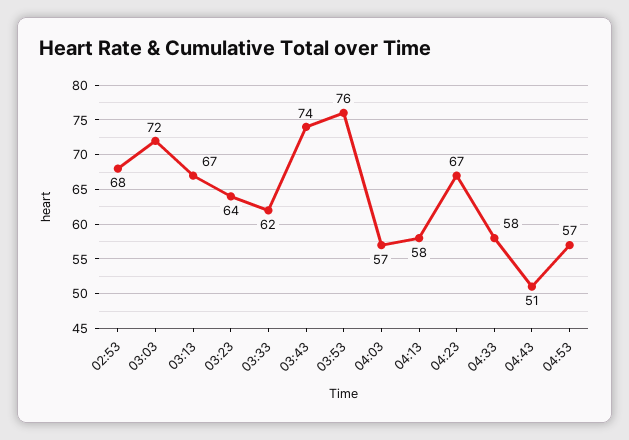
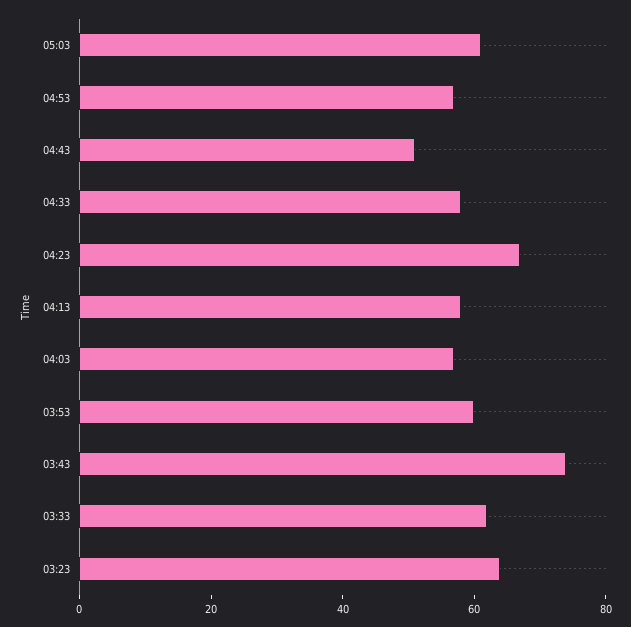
02:53: 68 -> none
03:03: 72 -> none
03:13: 67 -> none
03:53: 76 -> 60
05:03: none -> 60

